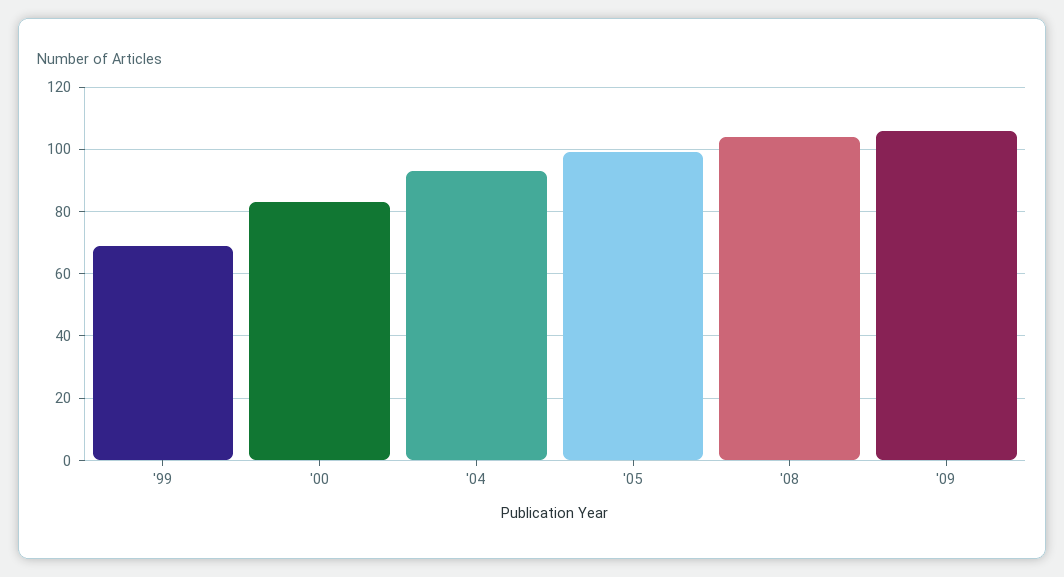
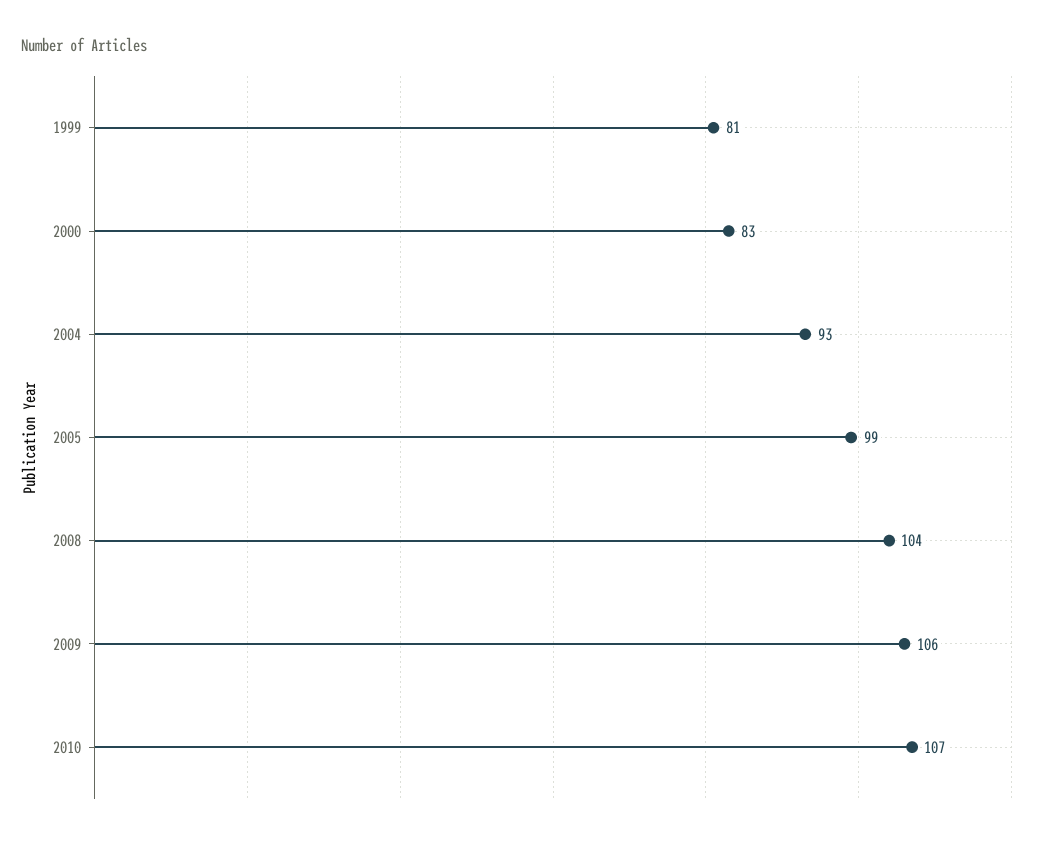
'99: 70 -> 81
2010: none -> 107

